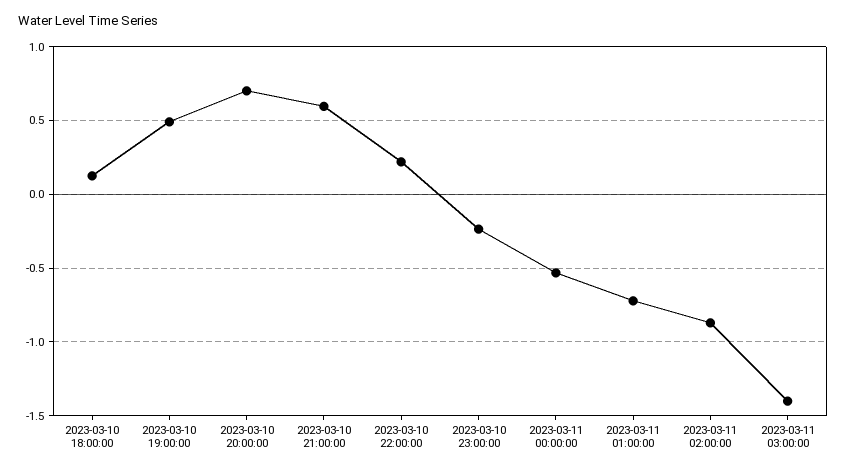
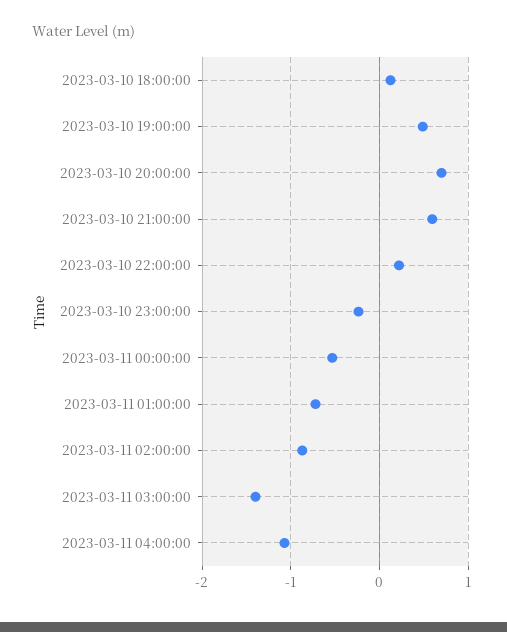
2023-03-11 04:00:00: none -> -1.1

